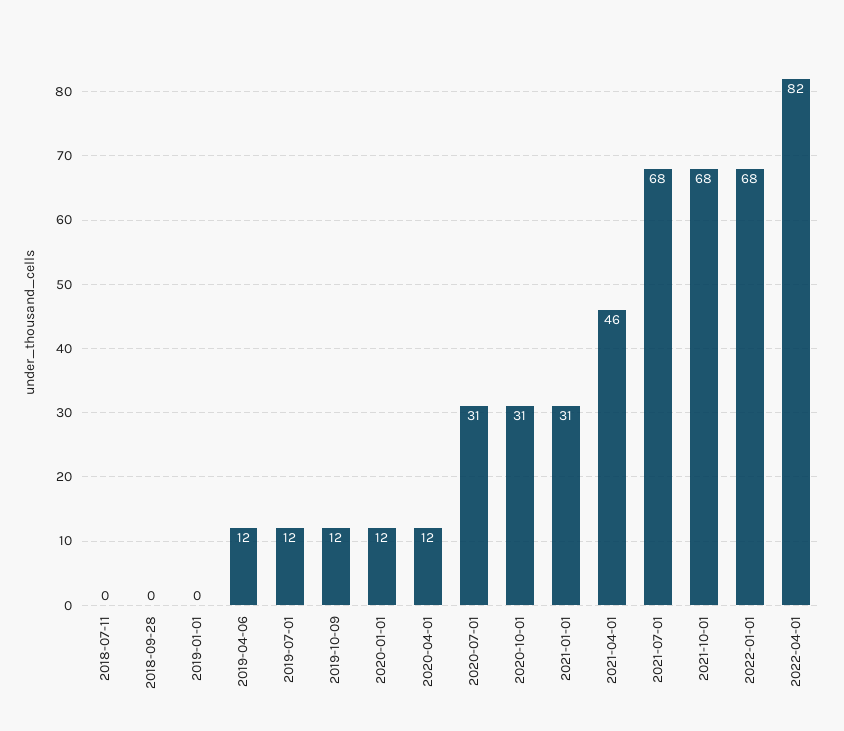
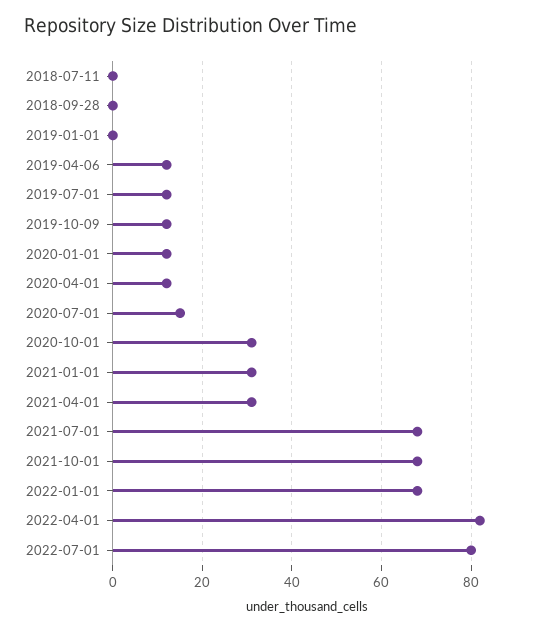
2020-07-01: 31 -> 15
2021-04-01: 46 -> 30
2022-07-01: none -> 80

